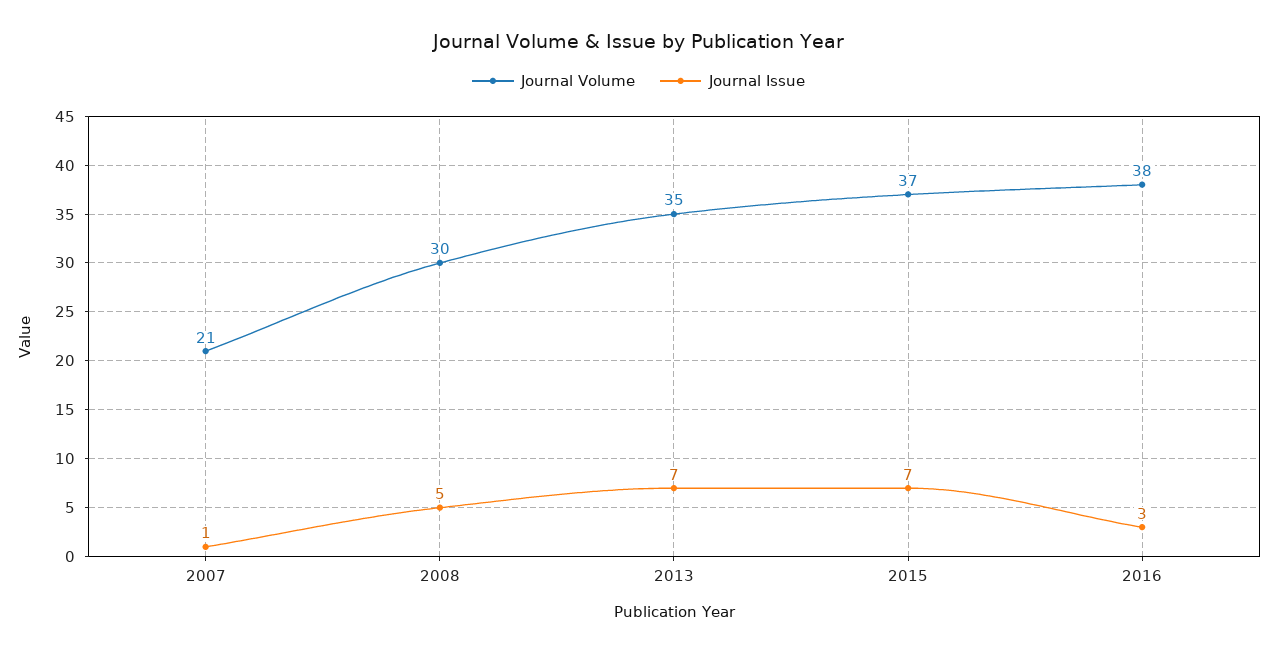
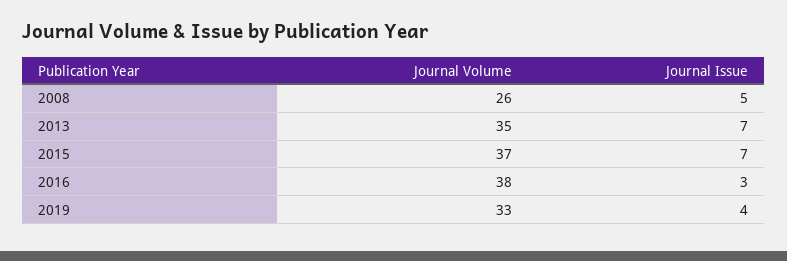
Journal Volume, 2007: 21 -> none
Journal Issue, 2007: 1 -> none
Journal Volume, 2008: 30 -> 26
Journal Volume, 2019: none -> 33
Journal Issue, 2019: none -> 4

